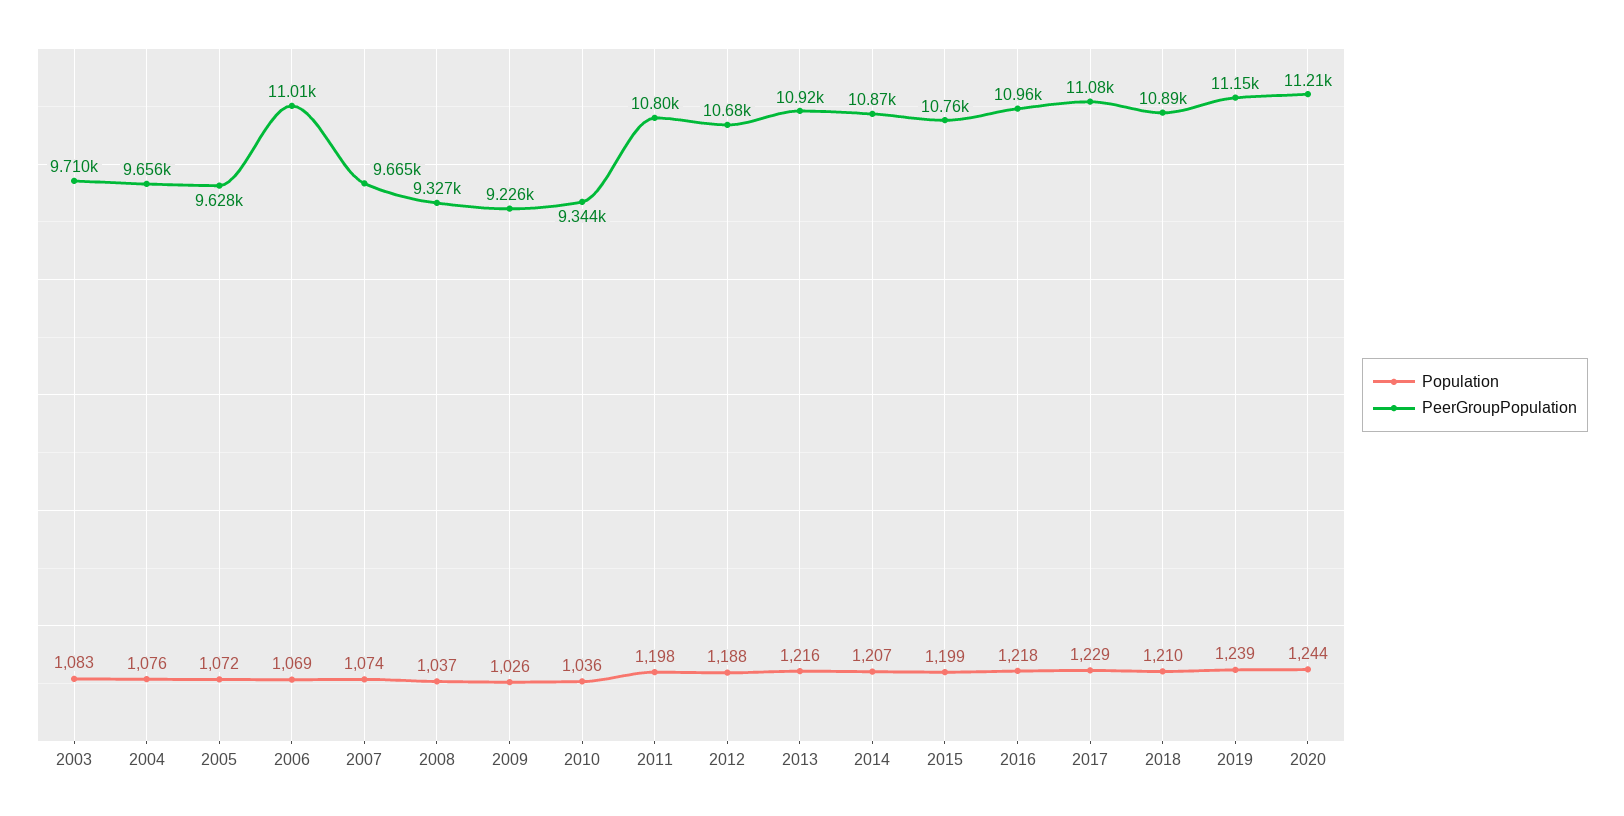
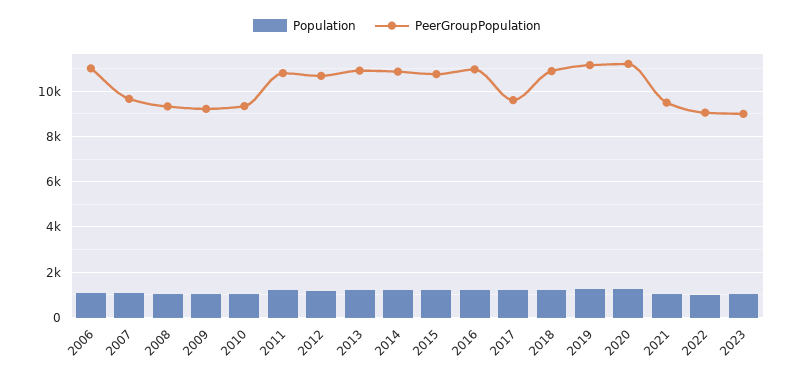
Population, 2003: 1083 -> none
PeerGroupPopulation, 2003: 9710 -> none
Population, 2004: 1076 -> none
PeerGroupPopulation, 2004: 9656 -> none
Population, 2005: 1072 -> none
PeerGroupPopulation, 2005: 9628 -> none
PeerGroupPopulation, 2017: 11080 -> 9500
Population, 2021: none -> 1000
PeerGroupPopulation, 2021: none -> 9500
Population, 2022: none -> 1000
PeerGroupPopulation, 2022: none -> 9000
Population, 2023: none -> 1000
PeerGroupPopulation, 2023: none -> 9000

